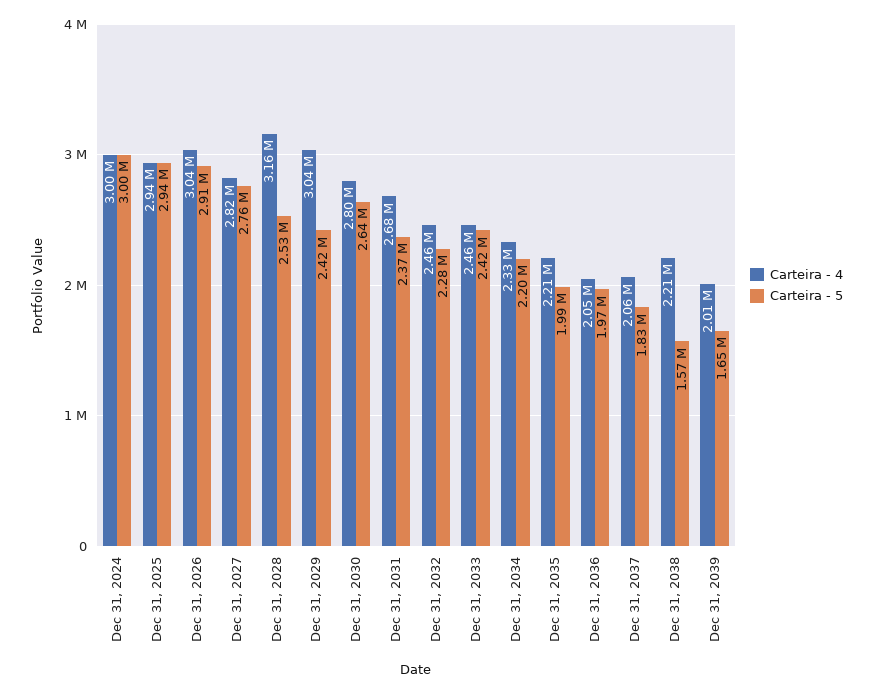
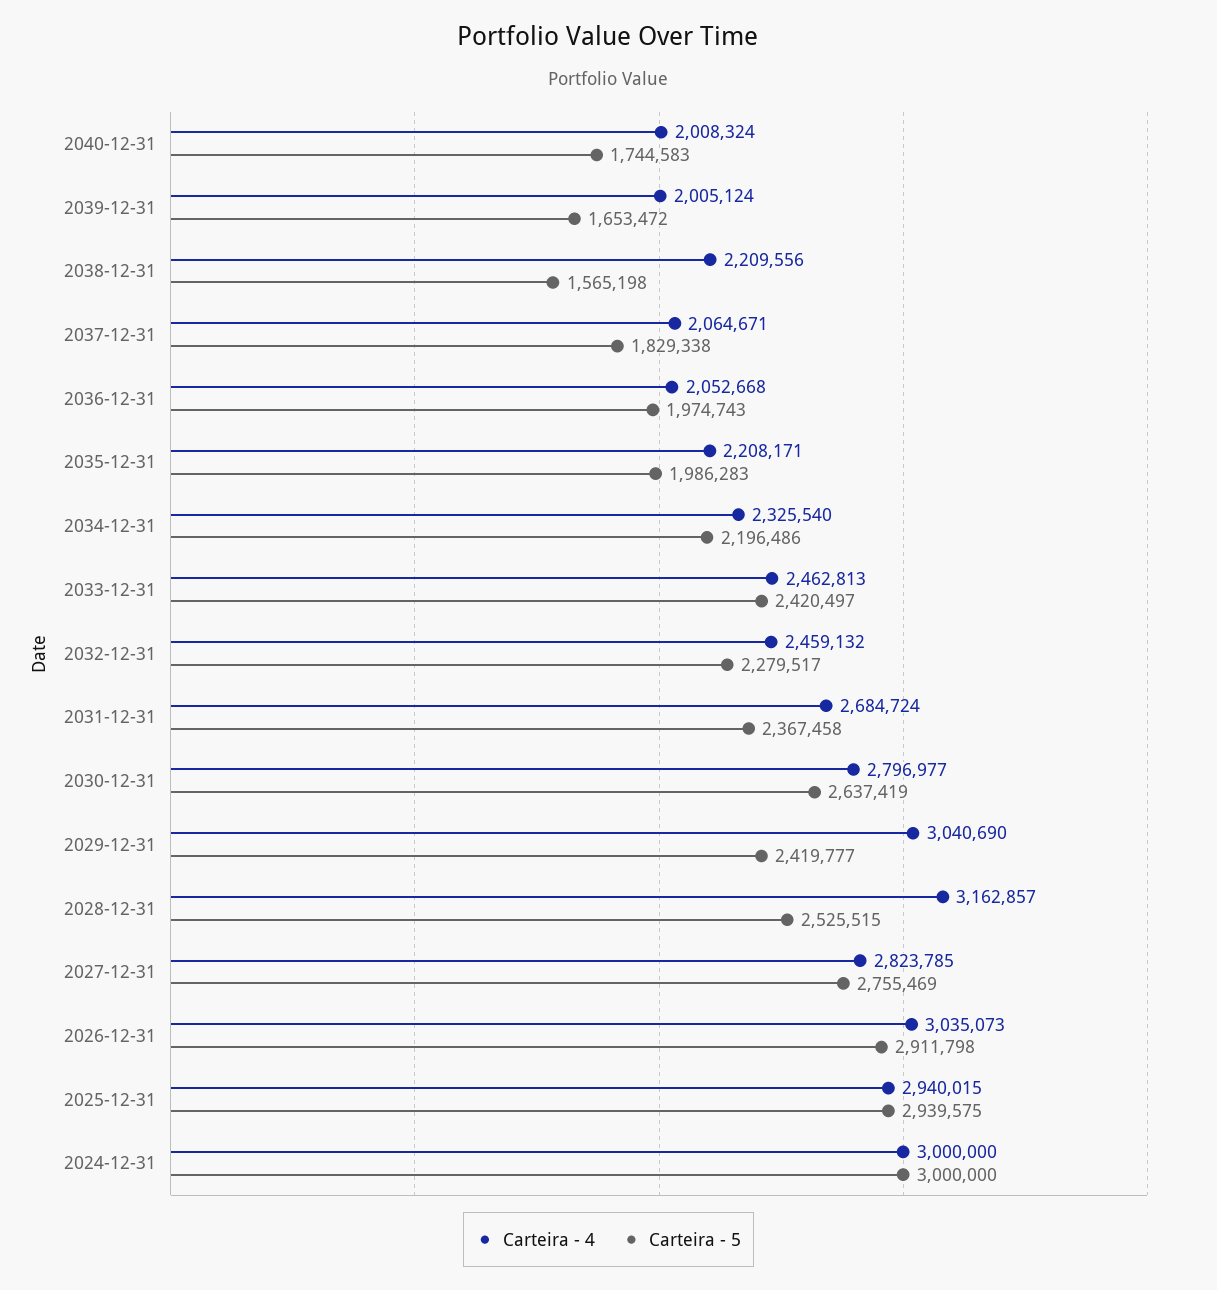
Carteira - 4, 2040-12-31: none -> 2008324
Carteira - 5, 2040-12-31: none -> 1744583

